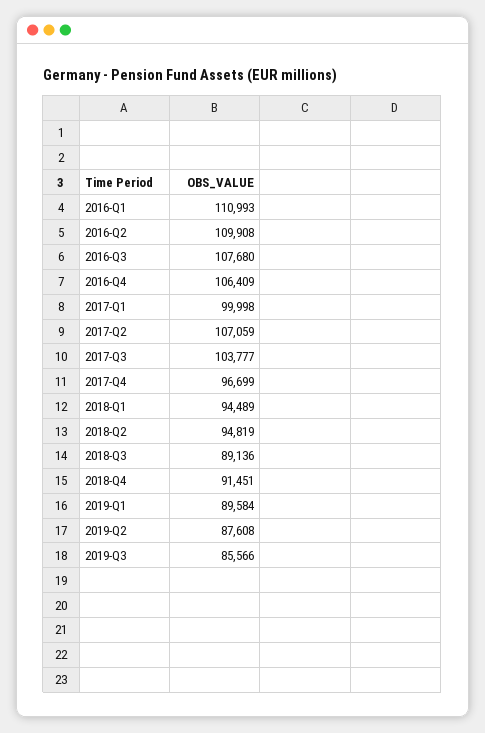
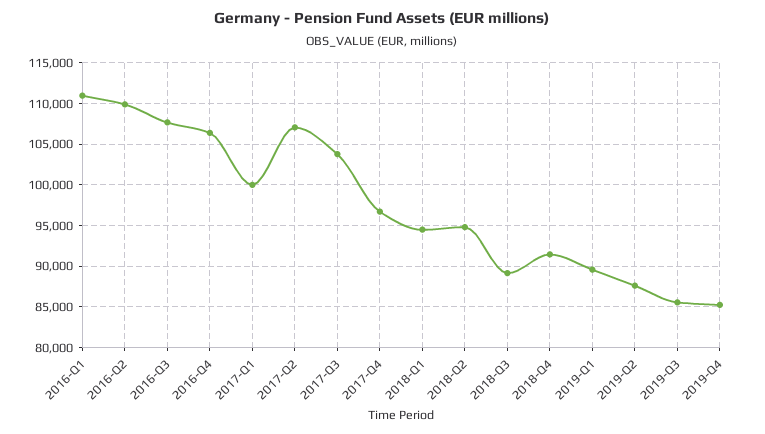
2019-Q4: none -> 85000

